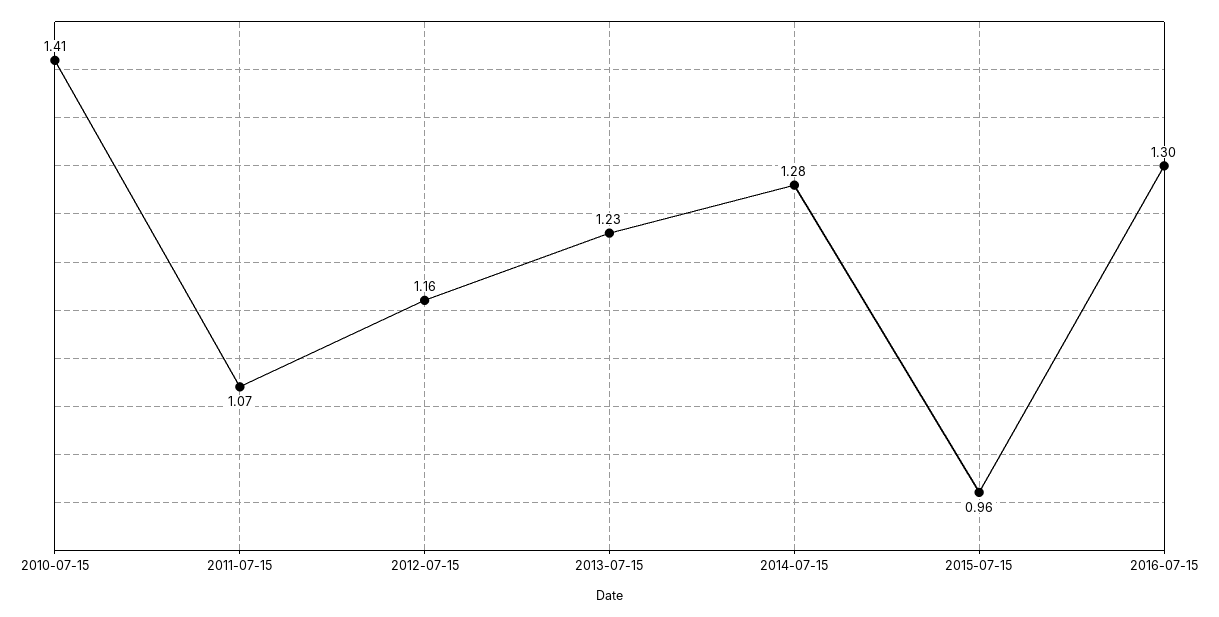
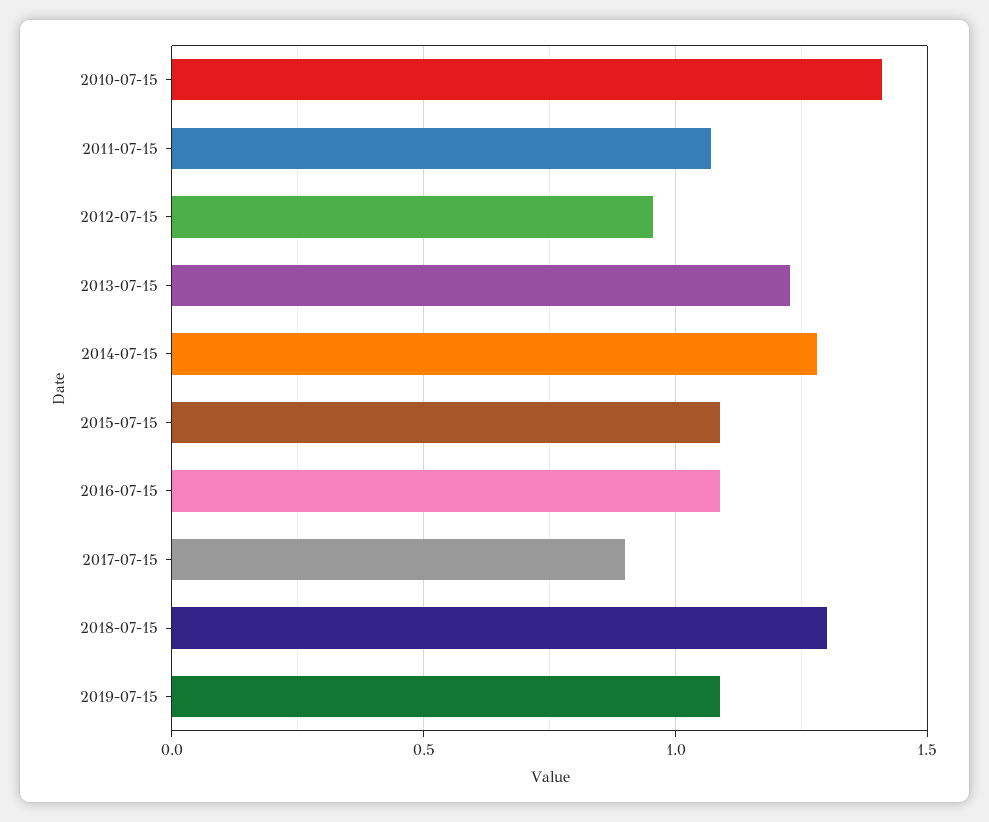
2012-07-15: 1.16 -> 0.95
2015-07-15: 0.96 -> 1.1
2016-07-15: 1.3 -> 1.1
2017-07-15: none -> 0.9
2018-07-15: none -> 1.3
2019-07-15: none -> 1.1

